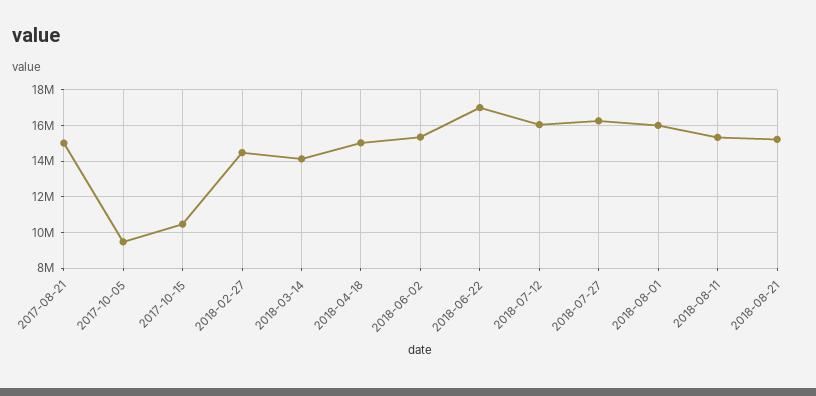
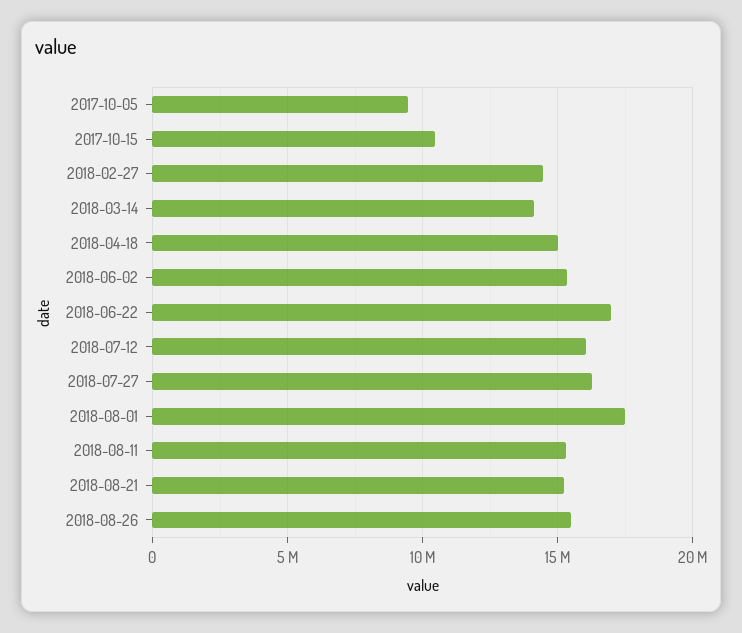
2017-08-21: 15000000 -> none
2018-08-01: 16000000 -> 17500000
2018-08-26: none -> 15500000

